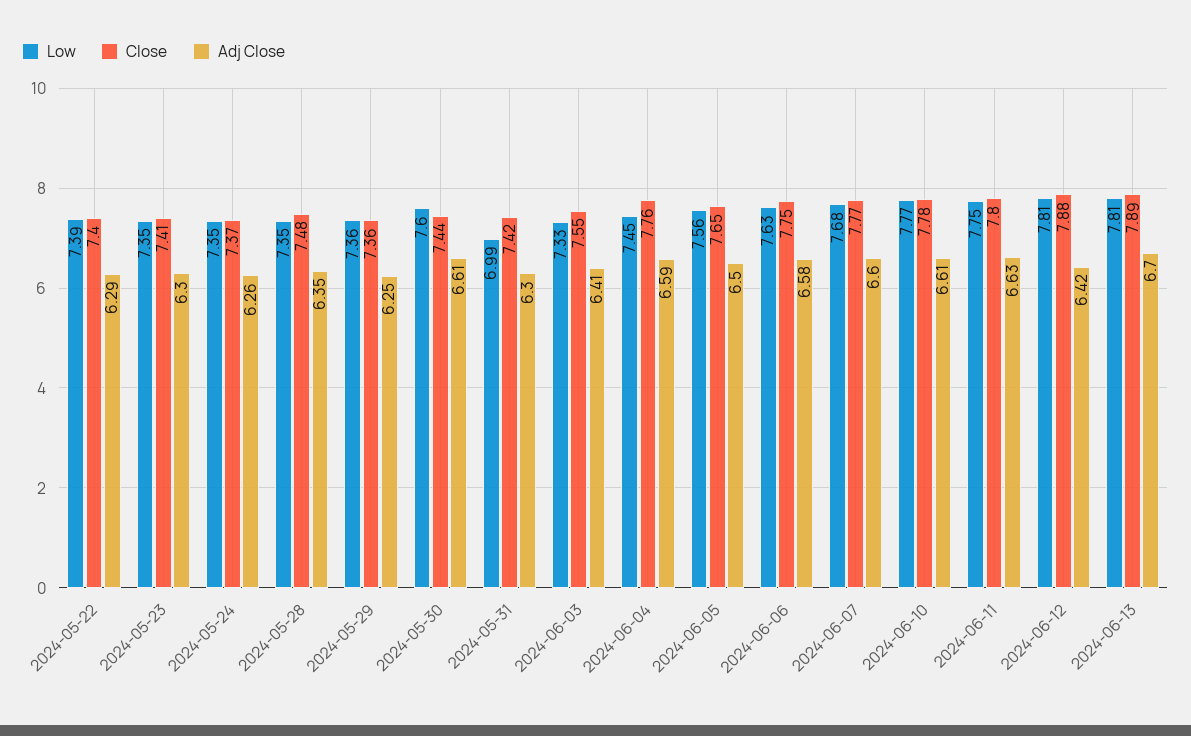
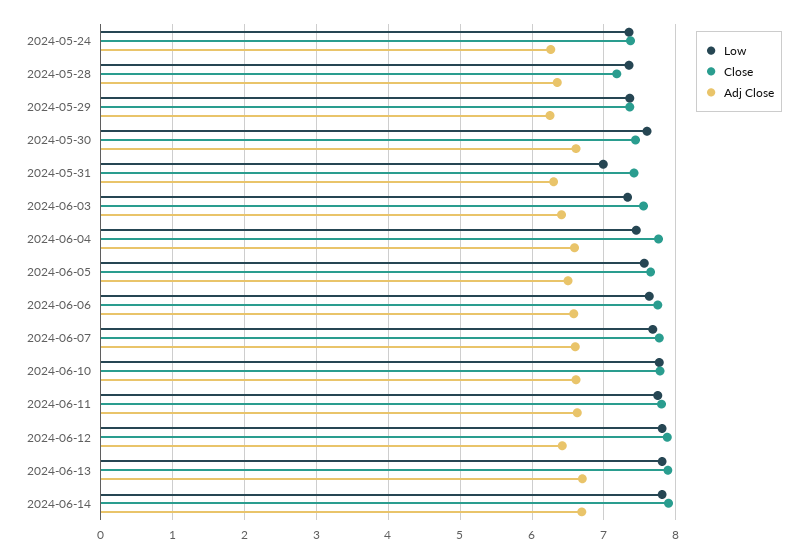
Low, 2024-05-22: 7.39 -> none
Close, 2024-05-22: 7.4 -> none
Adj Close, 2024-05-22: 6.29 -> none
Low, 2024-05-23: 7.35 -> none
Close, 2024-05-23: 7.41 -> none
Adj Close, 2024-05-23: 6.3 -> none
Close, 2024-05-28: 7.48 -> 7.2
Low, 2024-06-14: none -> 7.8
Close, 2024-06-14: none -> 7.9
Adj Close, 2024-06-14: none -> 6.7

